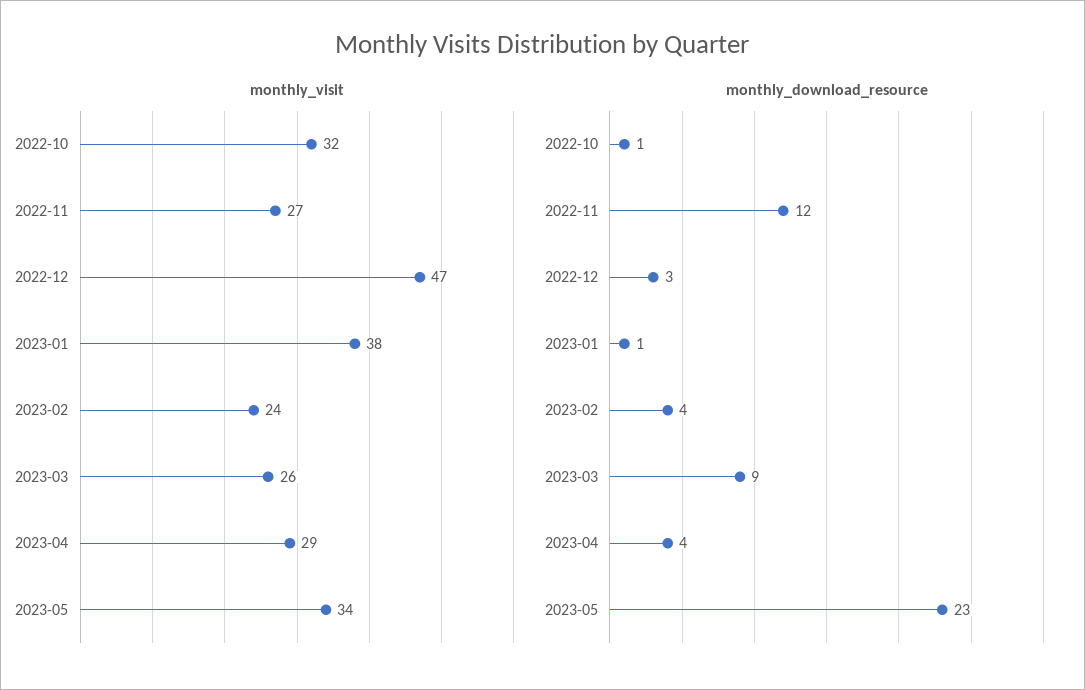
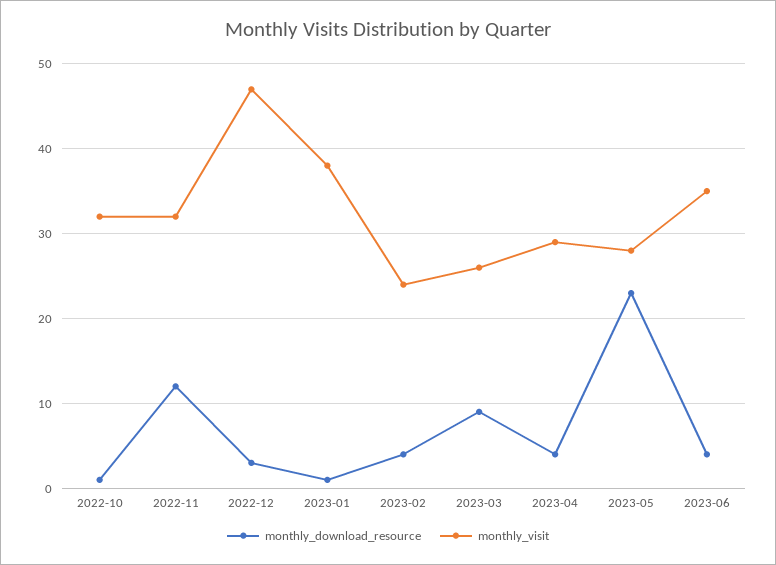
monthly_visit, 2022-11: 27 -> 32
monthly_visit, 2023-05: 34 -> 28
monthly_download_resource, 2023-06: none -> 4
monthly_visit, 2023-06: none -> 35

